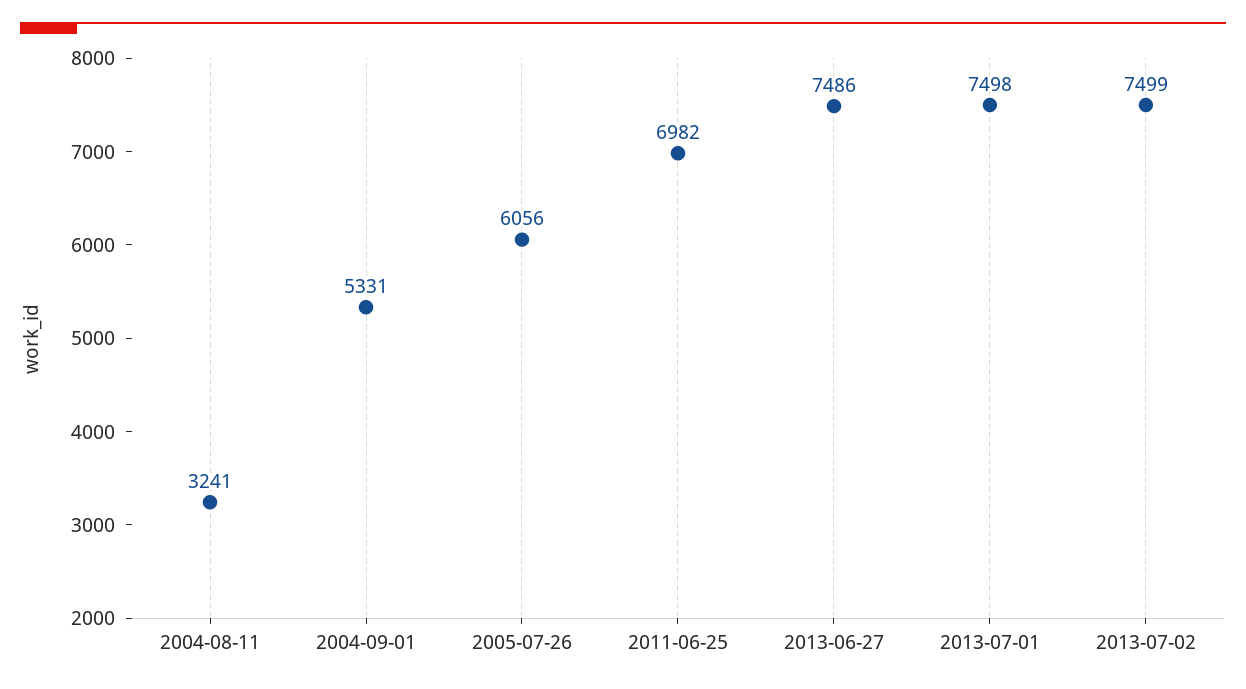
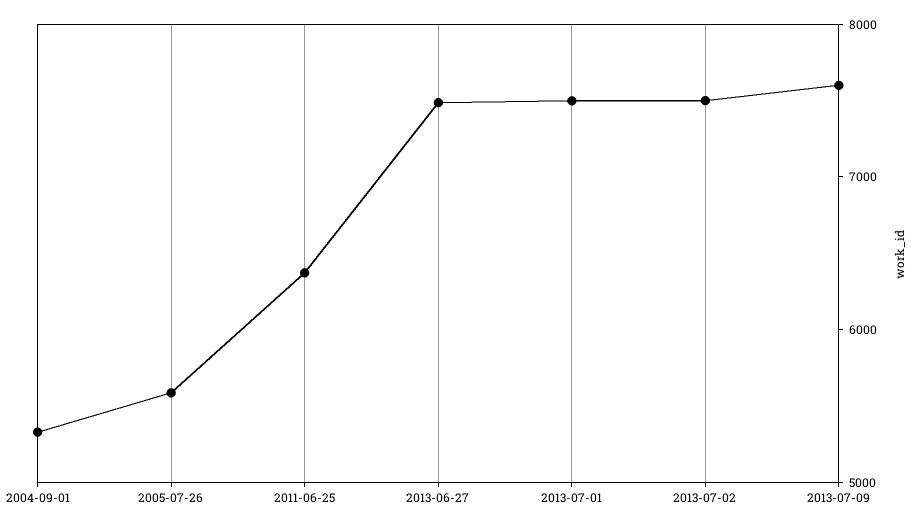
2004-08-11: 3241 -> none
2005-07-26: 6056 -> 5600
2011-06-25: 6982 -> 6400
2013-07-09: none -> 7600

